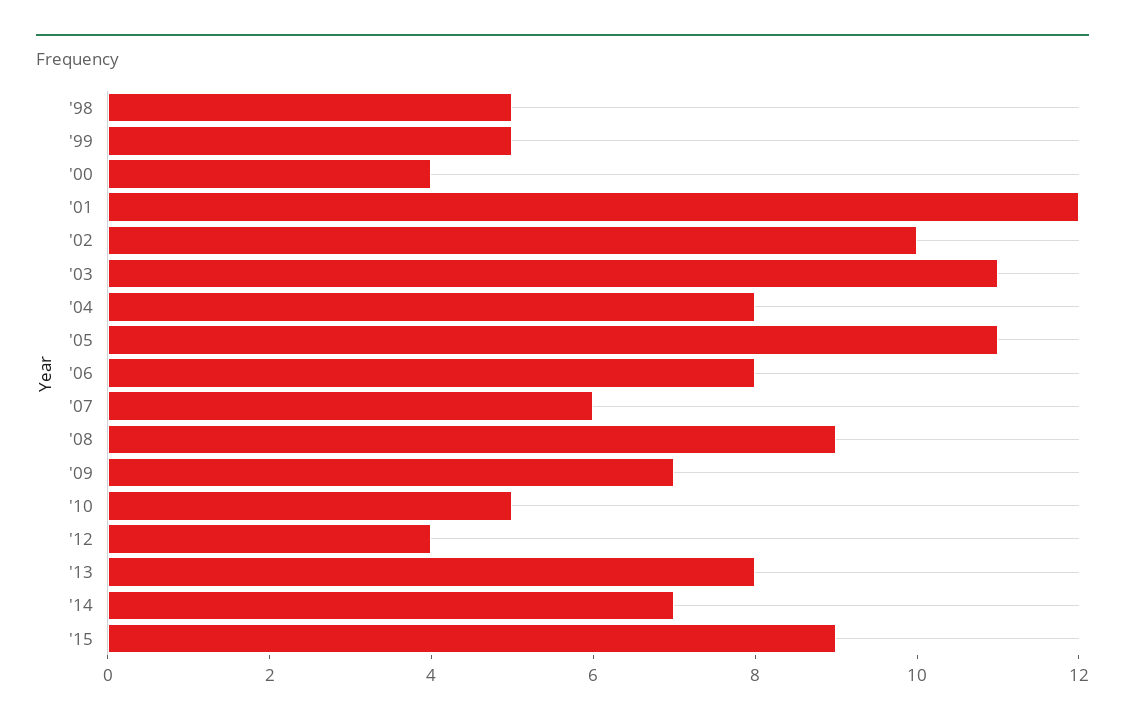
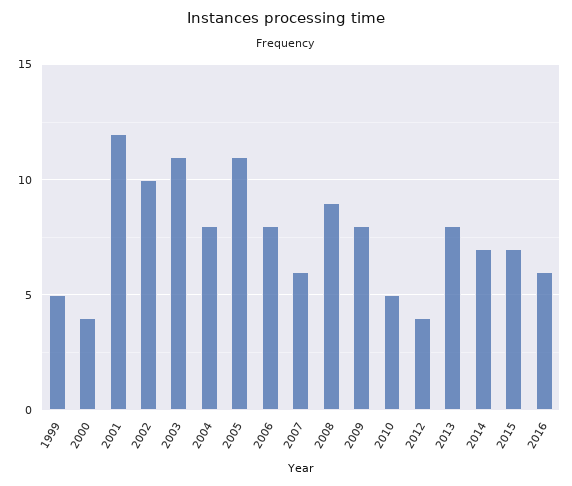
'98: 5 -> none
'09: 7 -> 8
'15: 9 -> 7
2016: none -> 6

